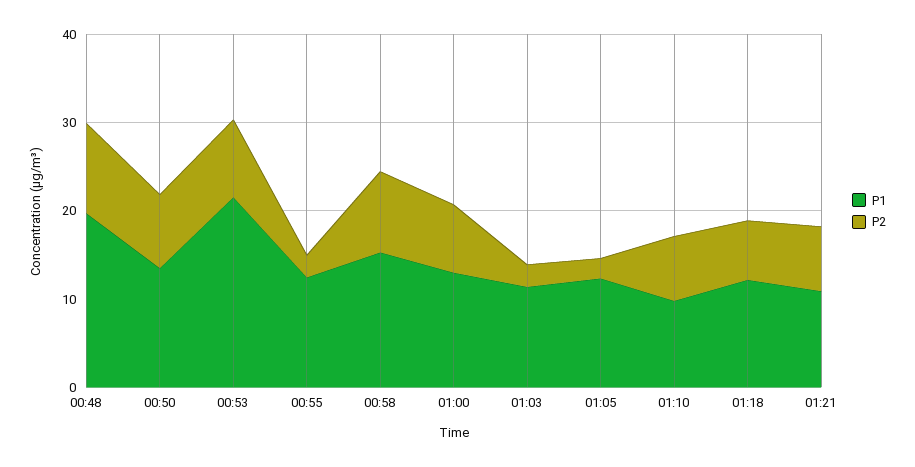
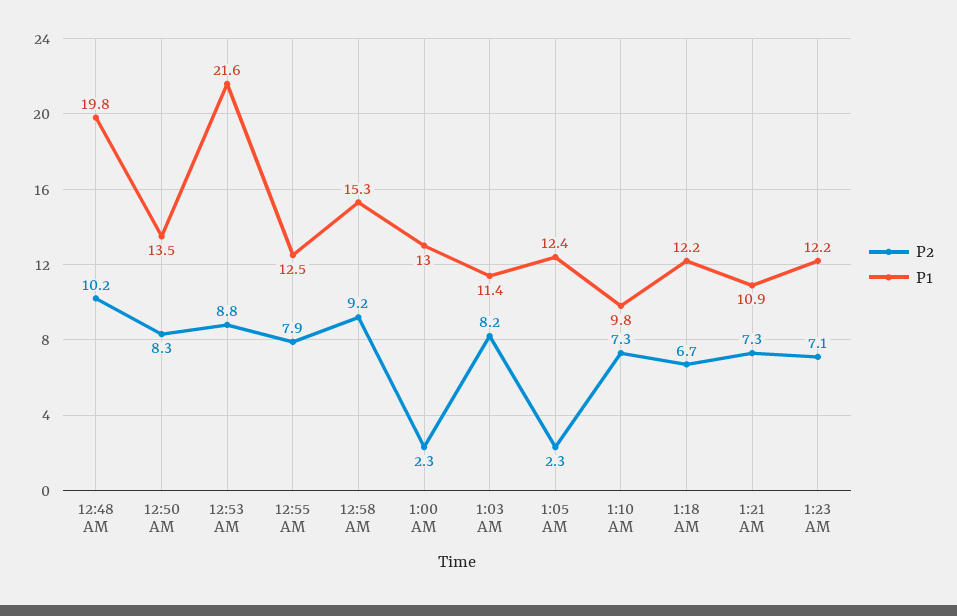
P2, 00:55: 2 -> 7.9
P2, 01:00: 8 -> 2.3
P2, 01:03: 2 -> 8.2
P2, 1:23 AM: none -> 7.1
P1, 1:23 AM: none -> 12.2

